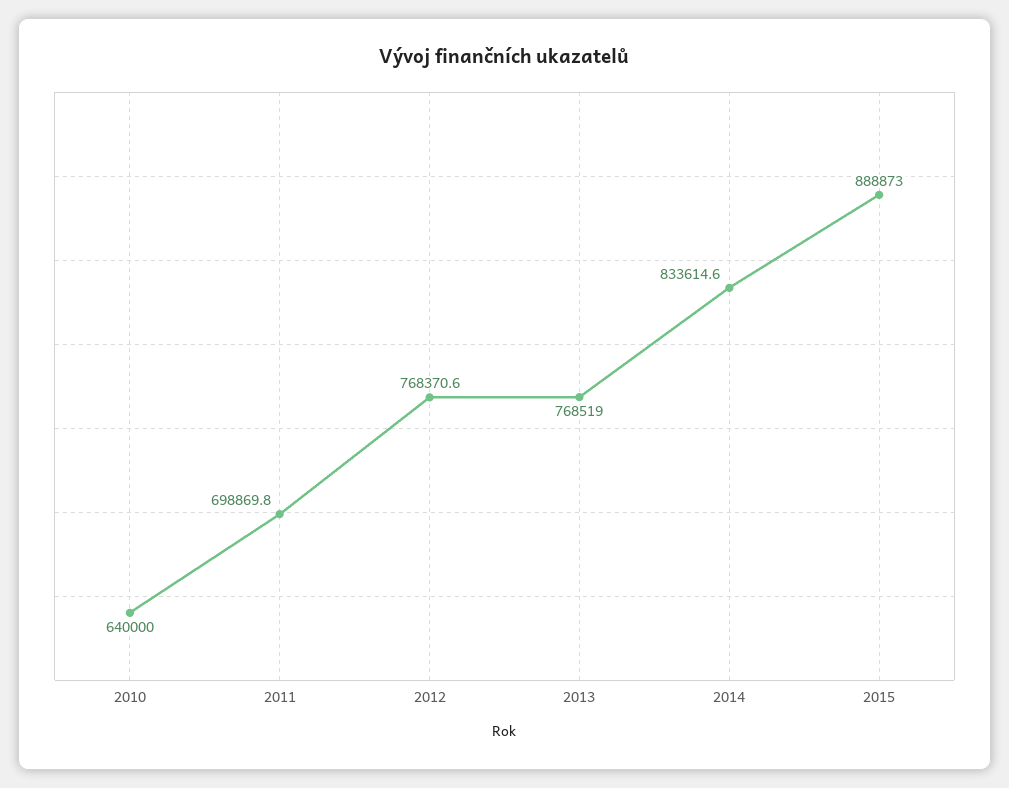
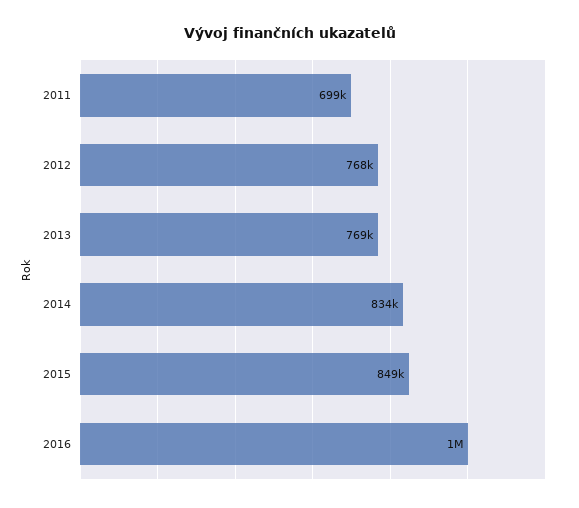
2010: 640000 -> none
2015: 888873 -> 849000
2016: none -> 1000000

